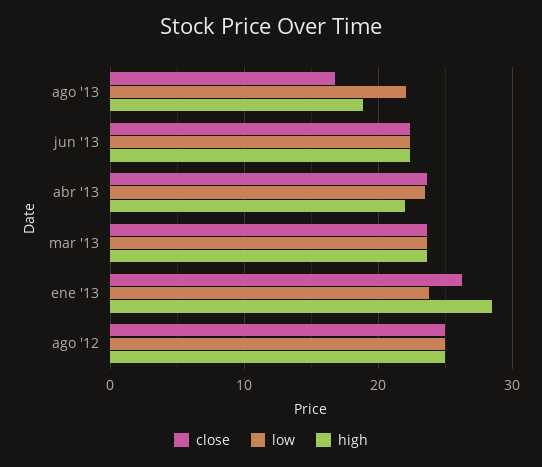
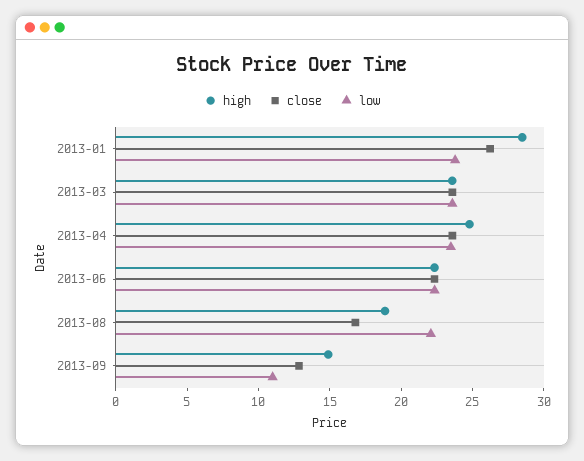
high, abr '13: 22 -> 25
close, ago '12: 25 -> none
low, ago '12: 25 -> none
high, ago '12: 25 -> none
high, 2013-09: none -> 15
close, 2013-09: none -> 13
low, 2013-09: none -> 11

